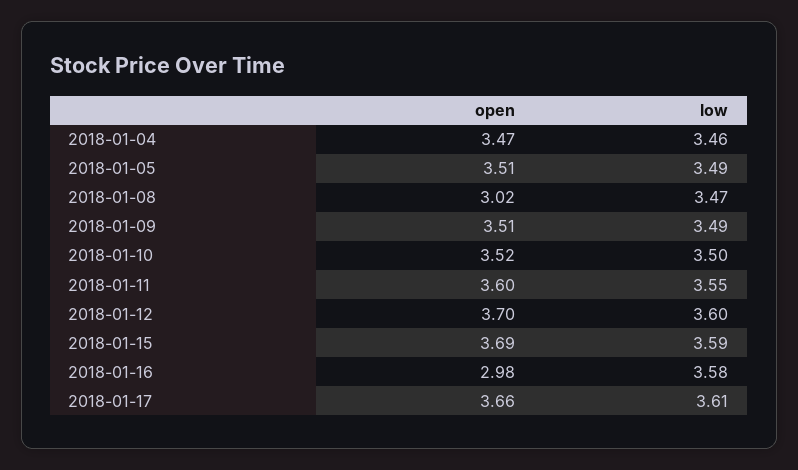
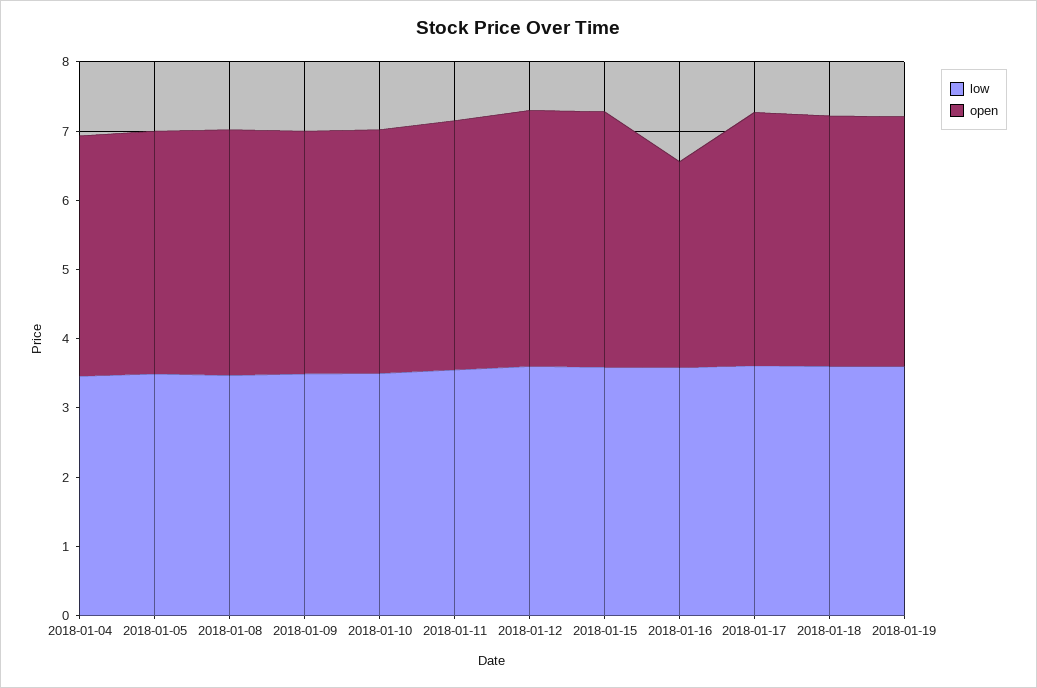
open, 2018-01-08: 3.02 -> 3.6
low, 2018-01-18: none -> 3.6
open, 2018-01-18: none -> 3.6
low, 2018-01-19: none -> 3.6
open, 2018-01-19: none -> 3.6

